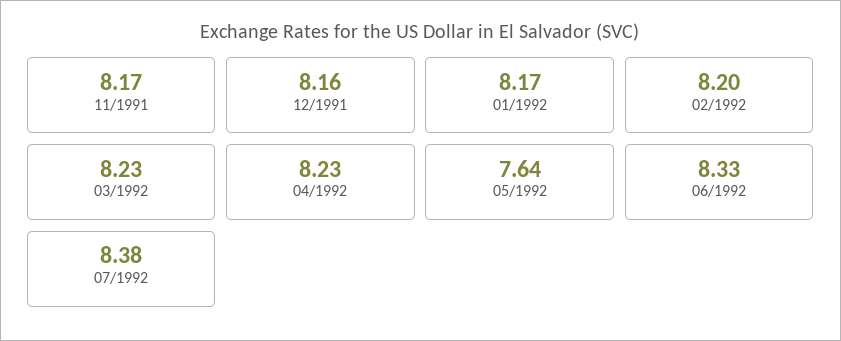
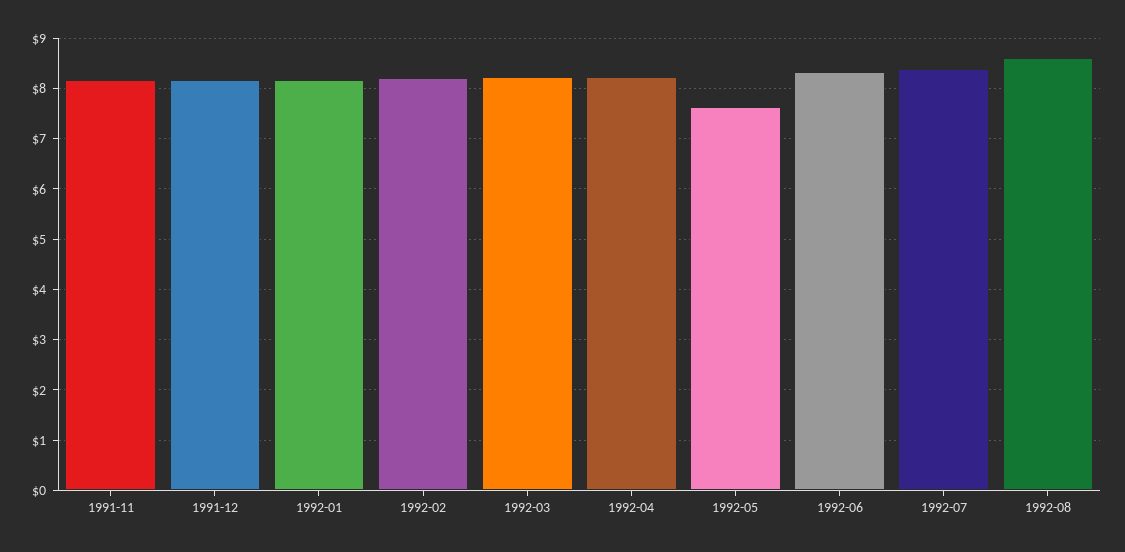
1992-08: none -> 8.6

